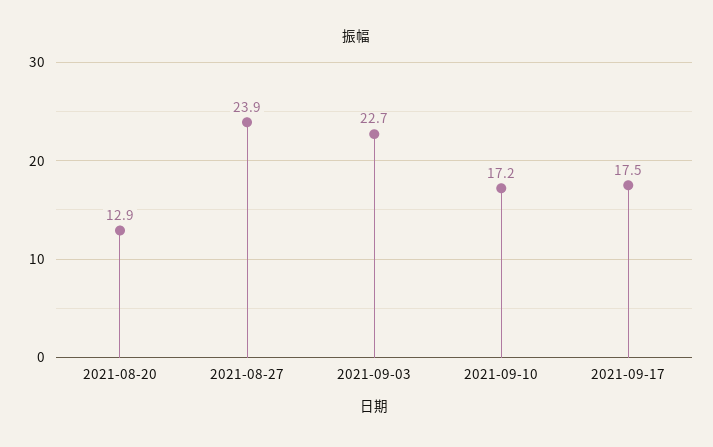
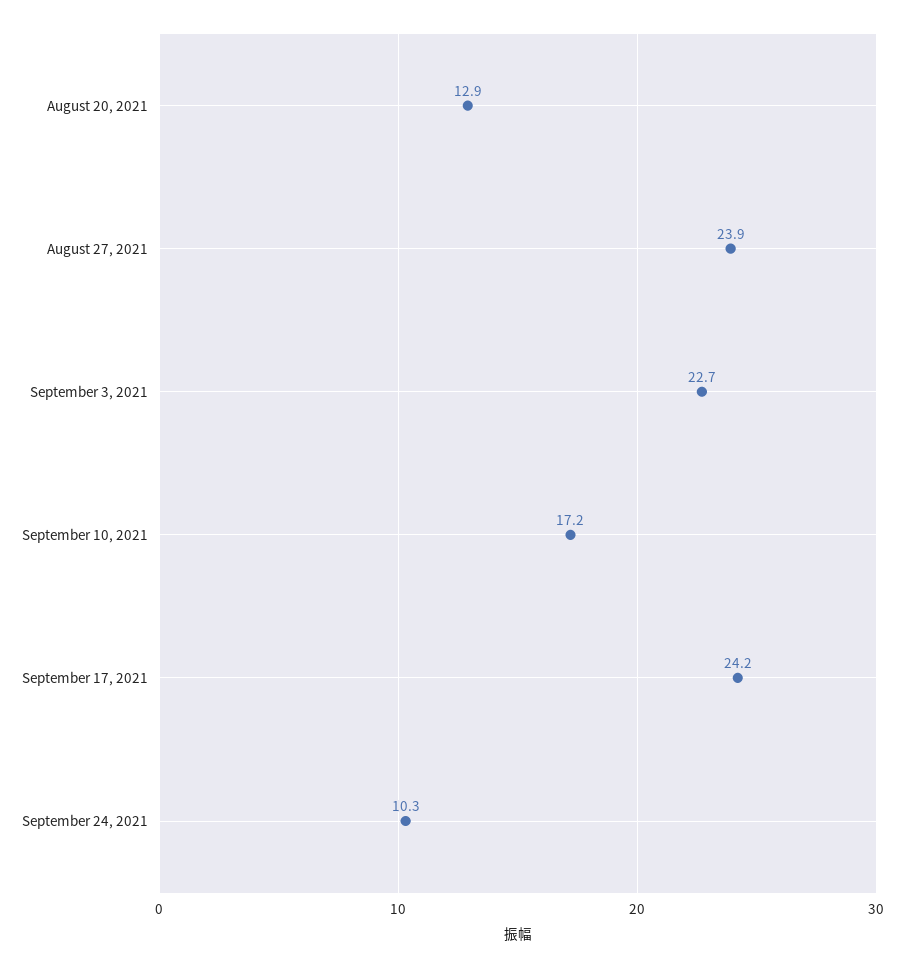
2021-09-17: 17.5 -> 24.2
September 24, 2021: none -> 10.3

